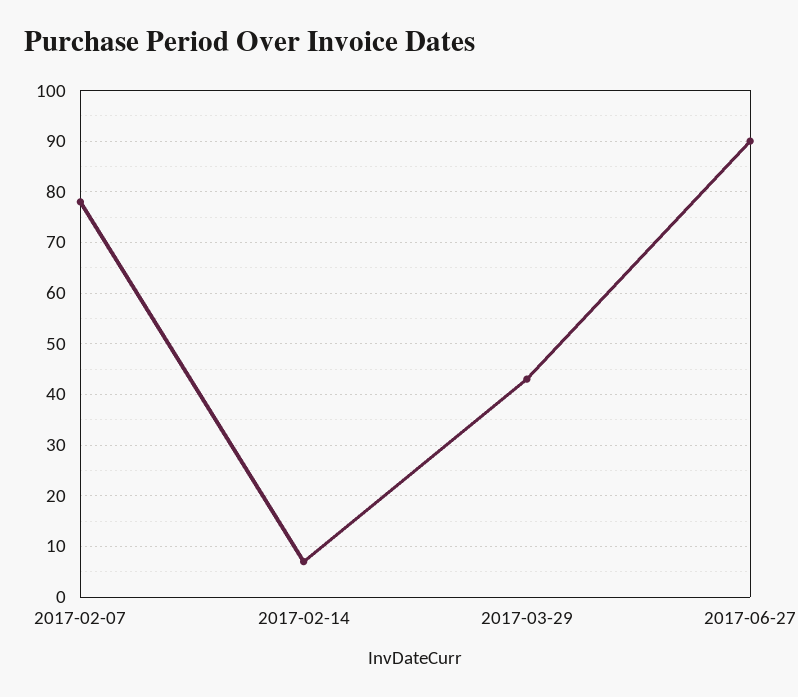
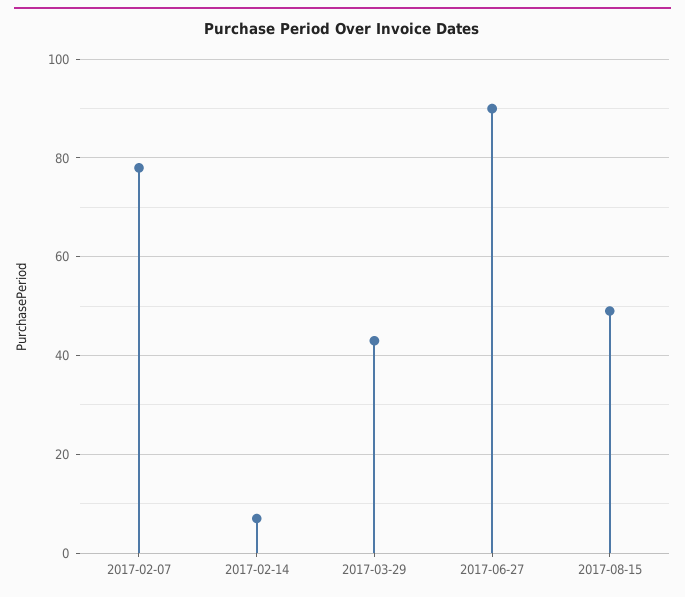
2017-08-15: none -> 50

